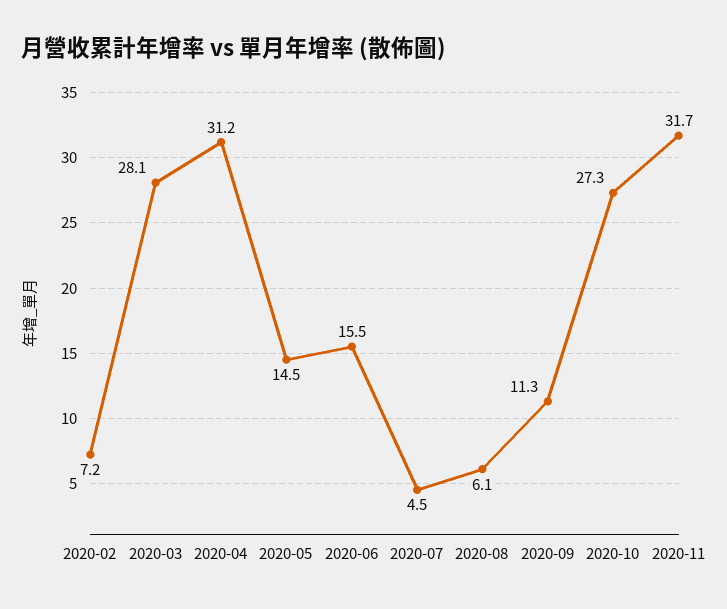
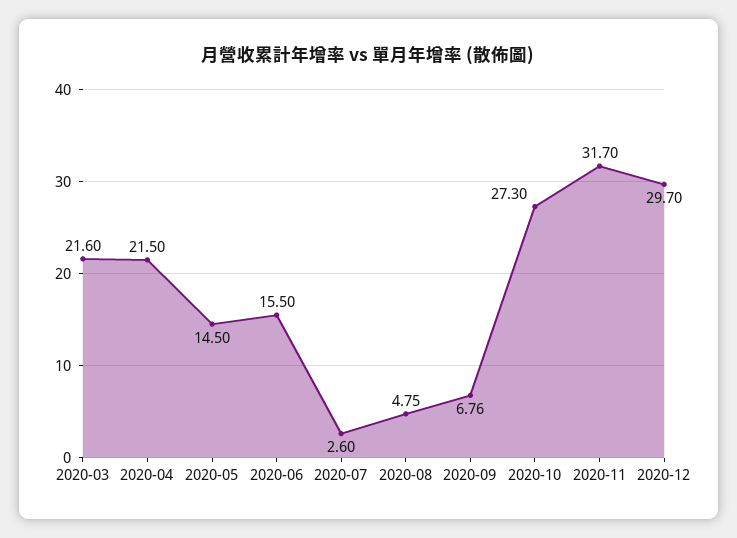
2020-02: 7.2 -> none
2020-03: 28.1 -> 21.6
2020-04: 31.2 -> 21.5
2020-07: 4.5 -> 2.6
2020-08: 6.1 -> 4.75
2020-09: 11.3 -> 6.76
2020-12: none -> 29.7

